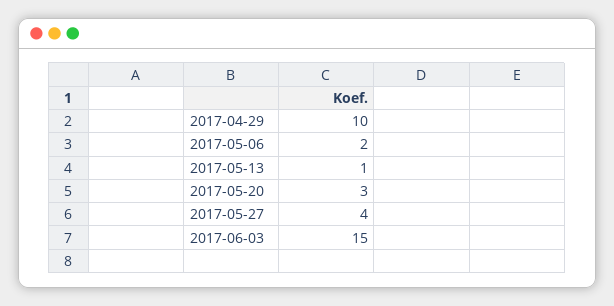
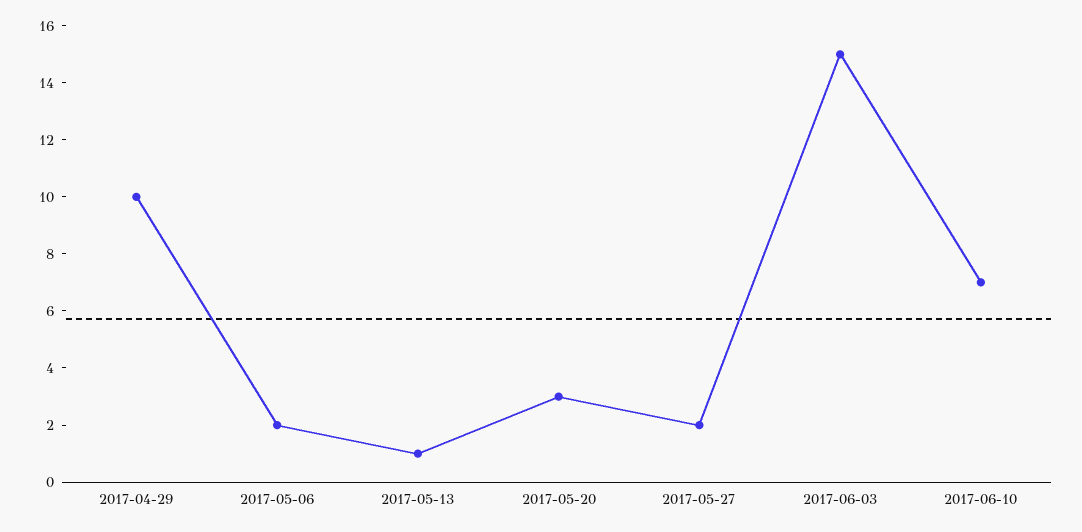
2017-05-27: 4 -> 2
2017-06-10: none -> 7

